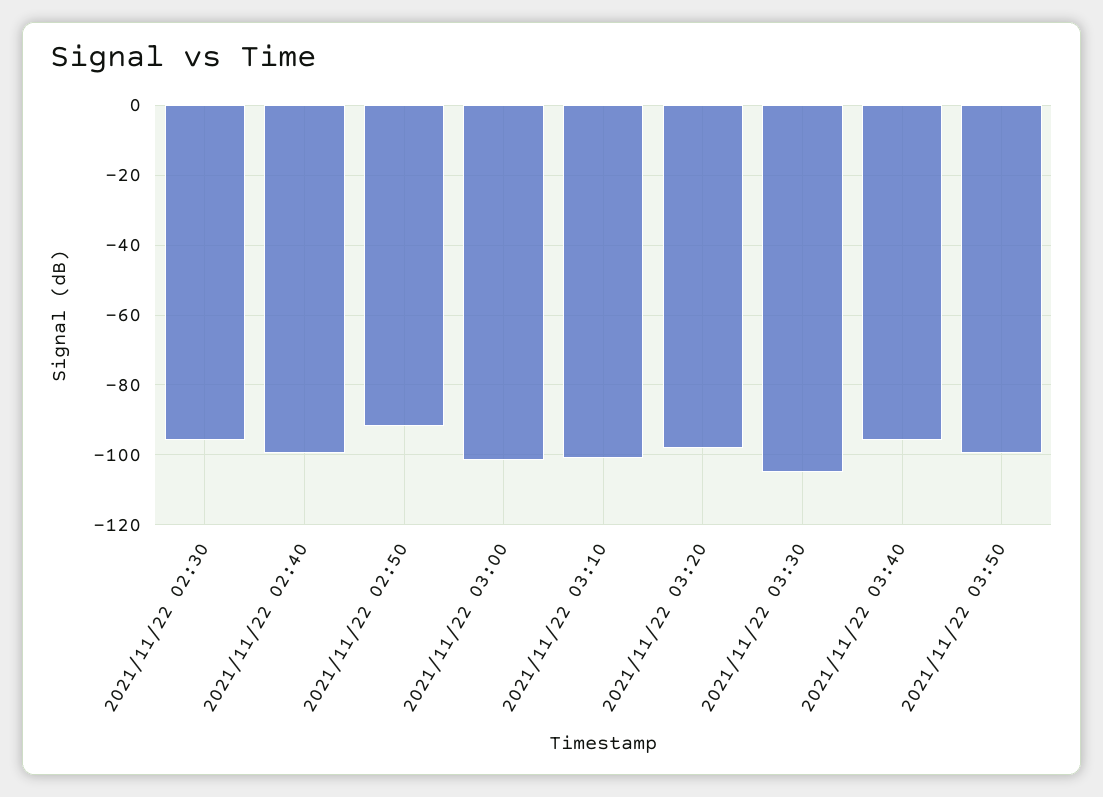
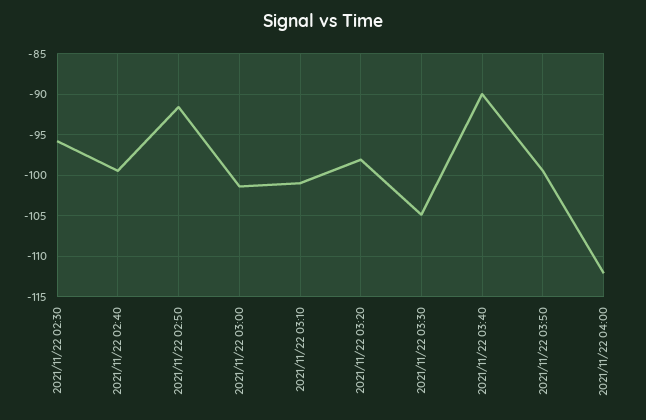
2021/11/22 03:40: -96 -> -90
2021/11/22 04:00: none -> -112

